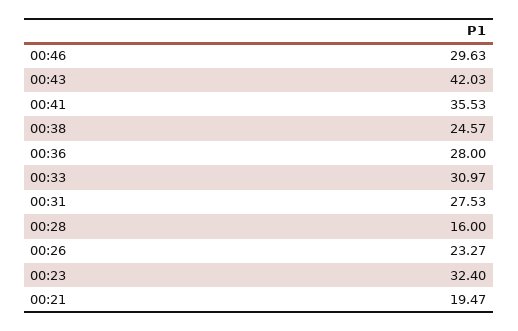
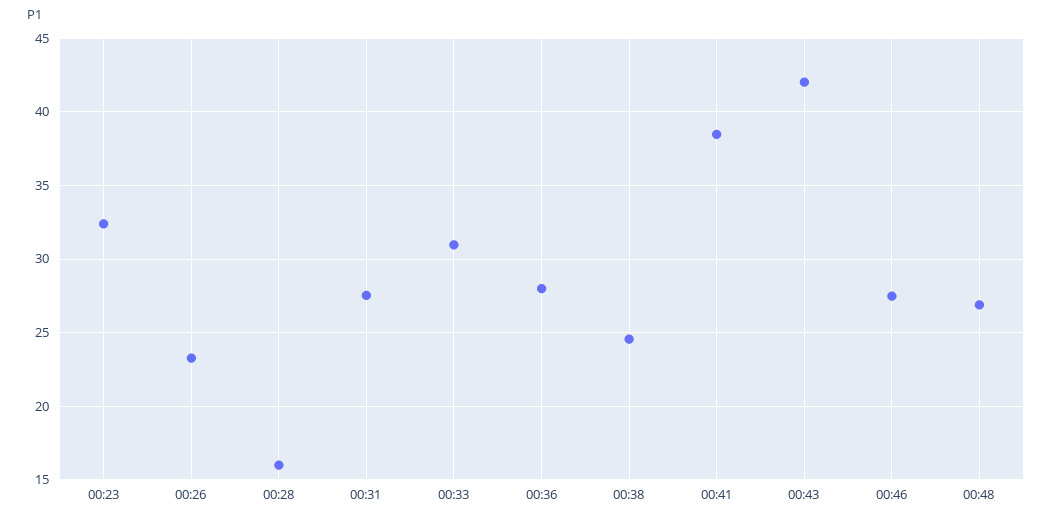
00:46: 29.63 -> 27.5
00:41: 35.53 -> 38.5
00:21: 19.47 -> none
00:48: none -> 27

